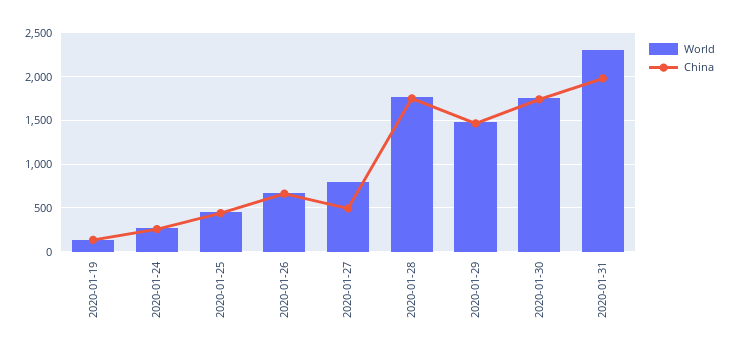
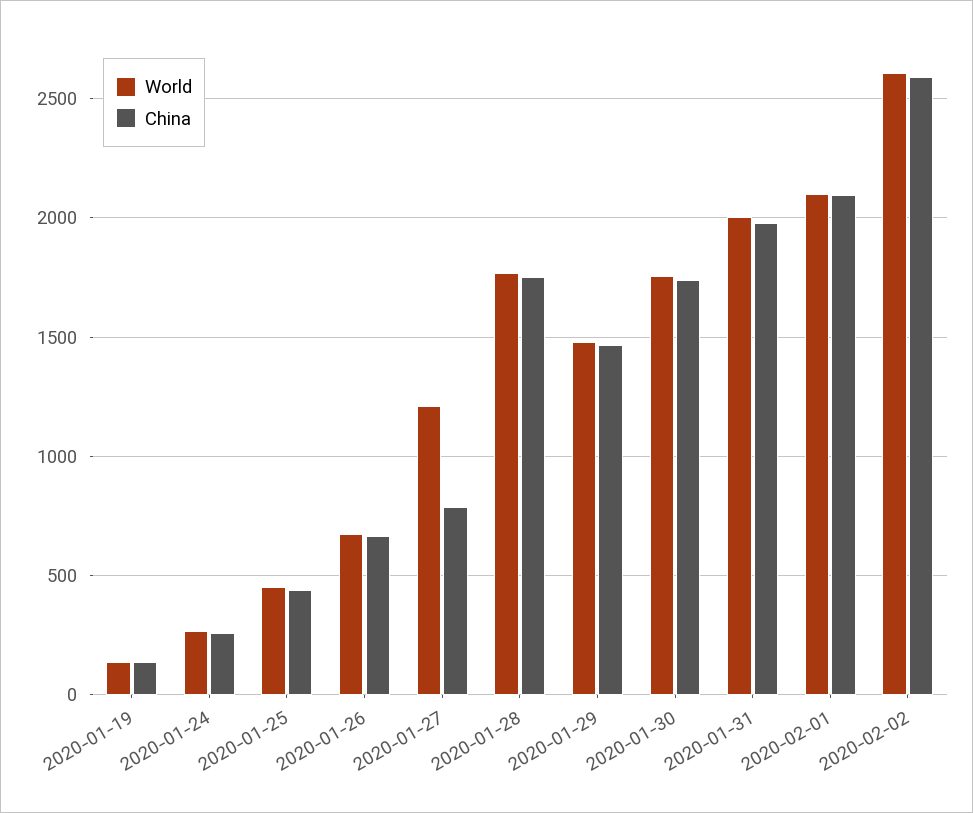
World, 2020-01-27: 800 -> 1200
China, 2020-01-27: 500 -> 800
World, 2020-01-31: 2300 -> 2000
World, 2020-02-01: none -> 2100
China, 2020-02-01: none -> 2100
World, 2020-02-02: none -> 2600
China, 2020-02-02: none -> 2600

